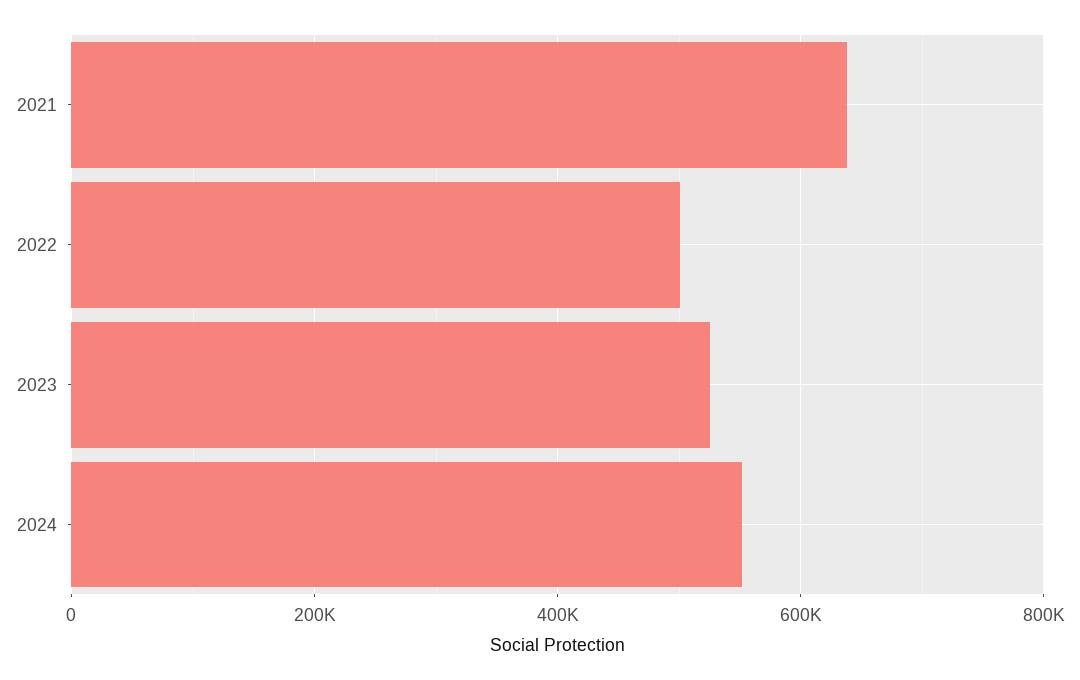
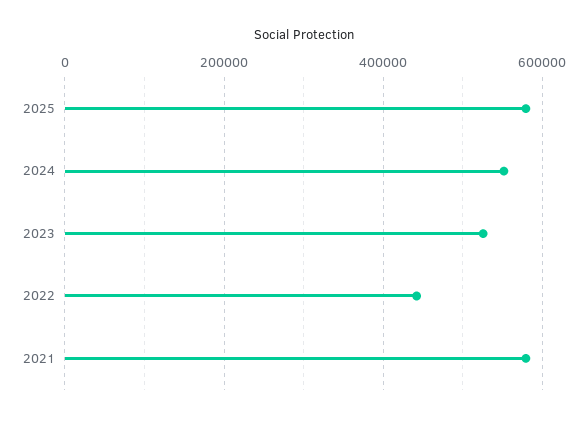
2021: 640000 -> 580000
2022: 500000 -> 440000
2025: none -> 580000

